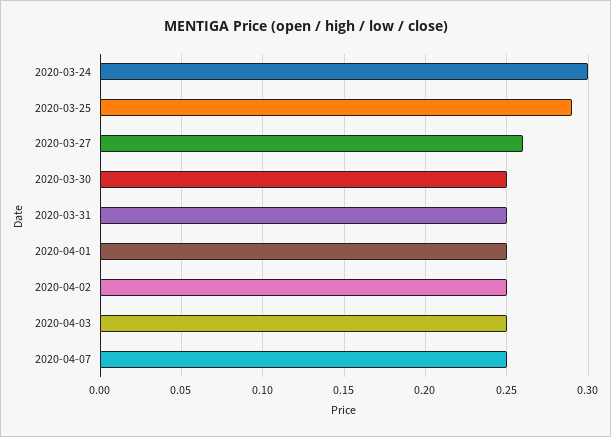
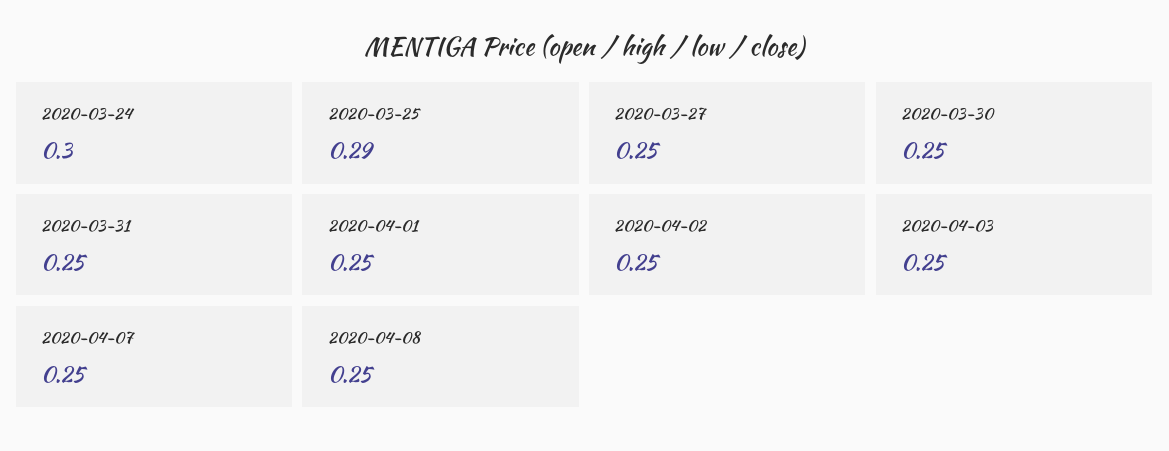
2020-03-27: 0.26 -> 0.25
2020-04-08: none -> 0.25

